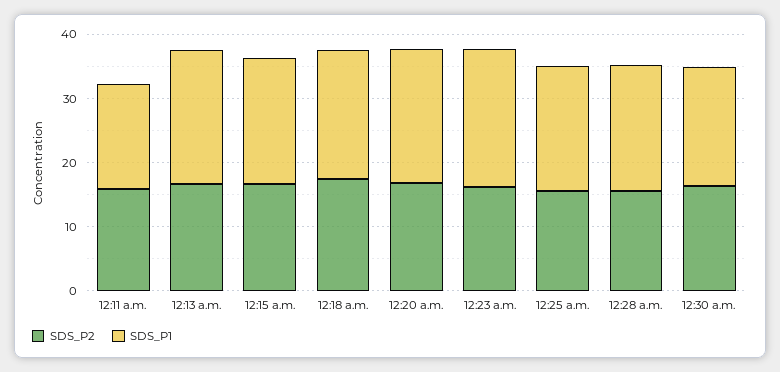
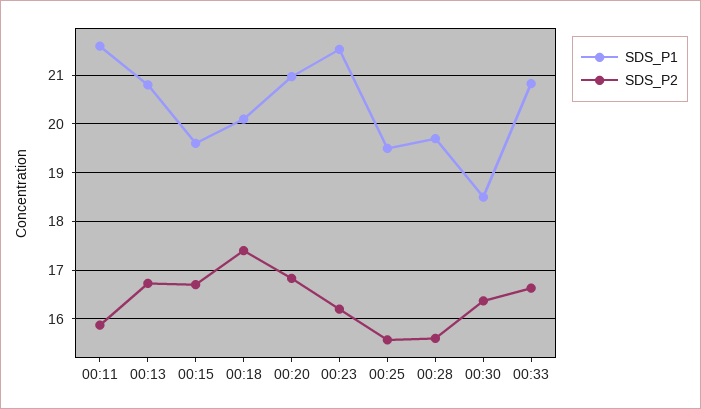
SDS_P1, 12:11 a.m.: 16 -> 21.6
SDS_P1, 00:33: none -> 20.8
SDS_P2, 00:33: none -> 16.6

